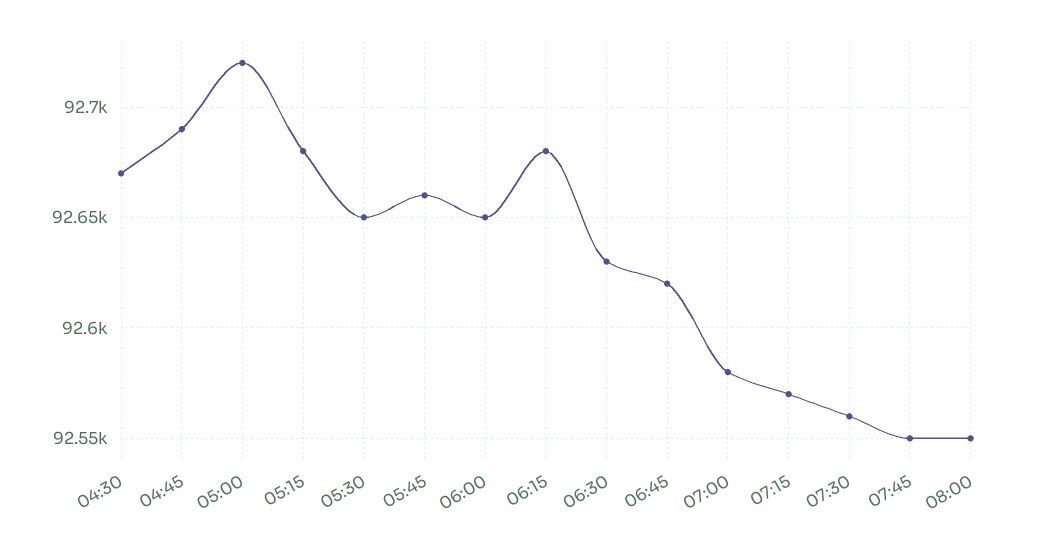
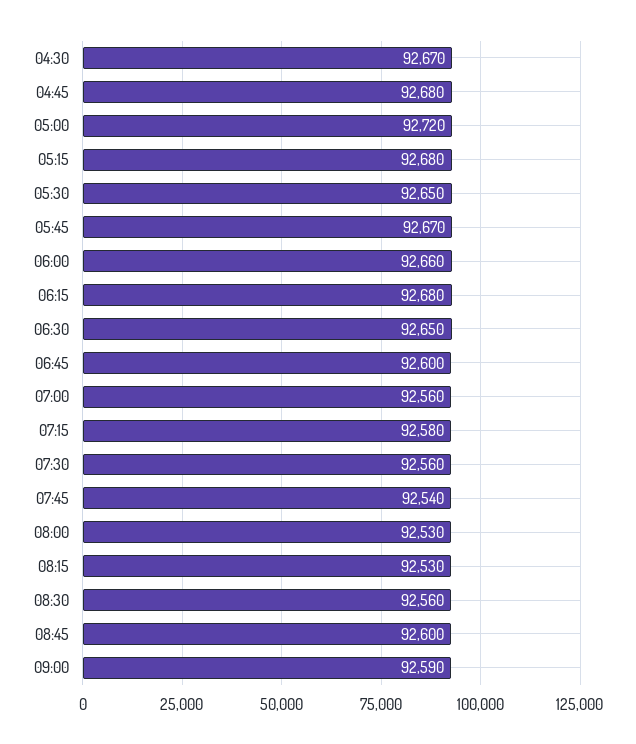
04:45: 92690 -> 92680
05:45: 92660 -> 92670
06:00: 92650 -> 92660
06:30: 92630 -> 92650
06:45: 92620 -> 92600
07:00: 92580 -> 92560
07:15: 92570 -> 92580
07:45: 92550 -> 92540
08:00: 92550 -> 92530
08:15: none -> 92530
08:30: none -> 92560
08:45: none -> 92600
09:00: none -> 92590

